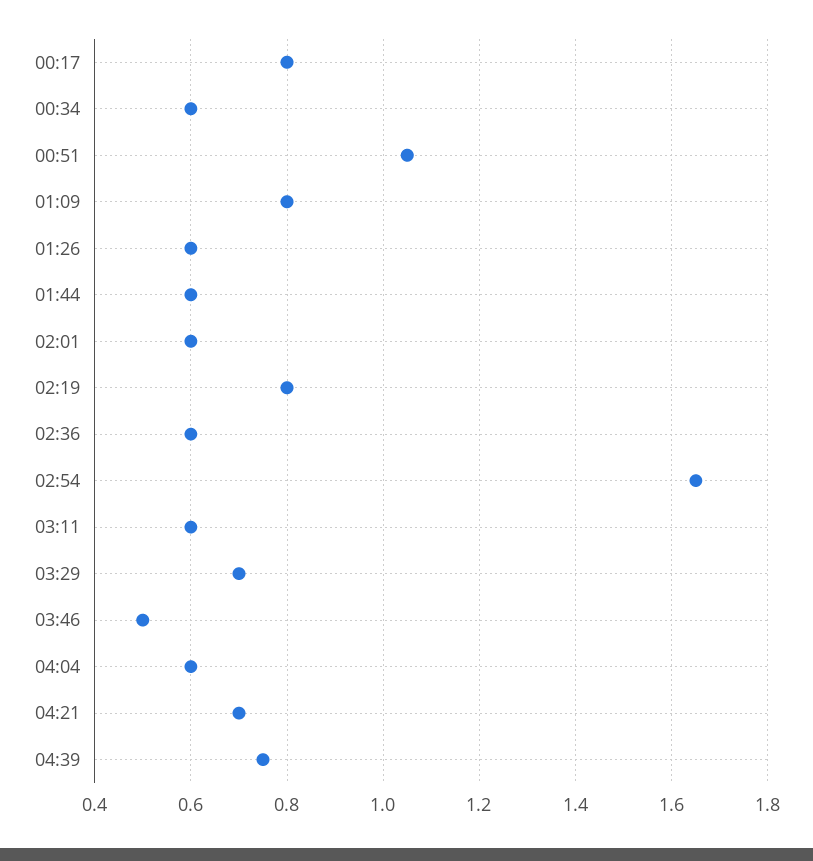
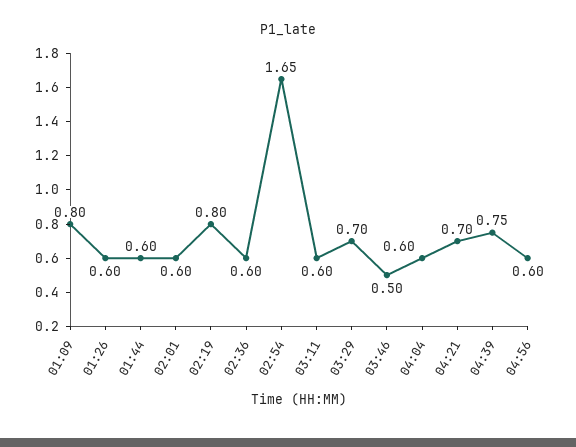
00:17: 0.8 -> none
00:34: 0.6 -> none
00:51: 1.05 -> none
04:56: none -> 0.6

